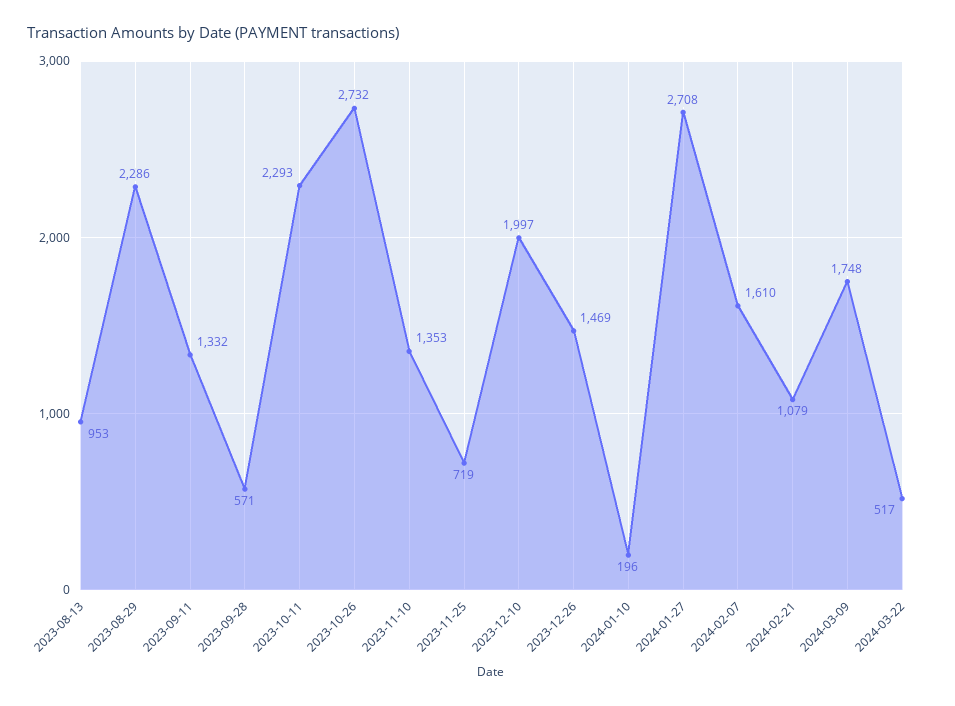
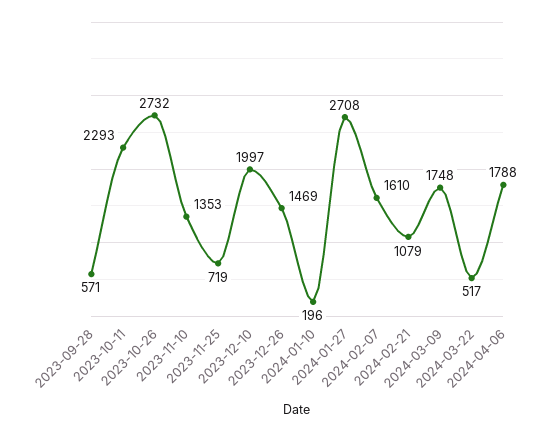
2023-08-13: 953 -> none
2023-08-29: 2286 -> none
2023-09-11: 1332 -> none
2024-04-06: none -> 1788

